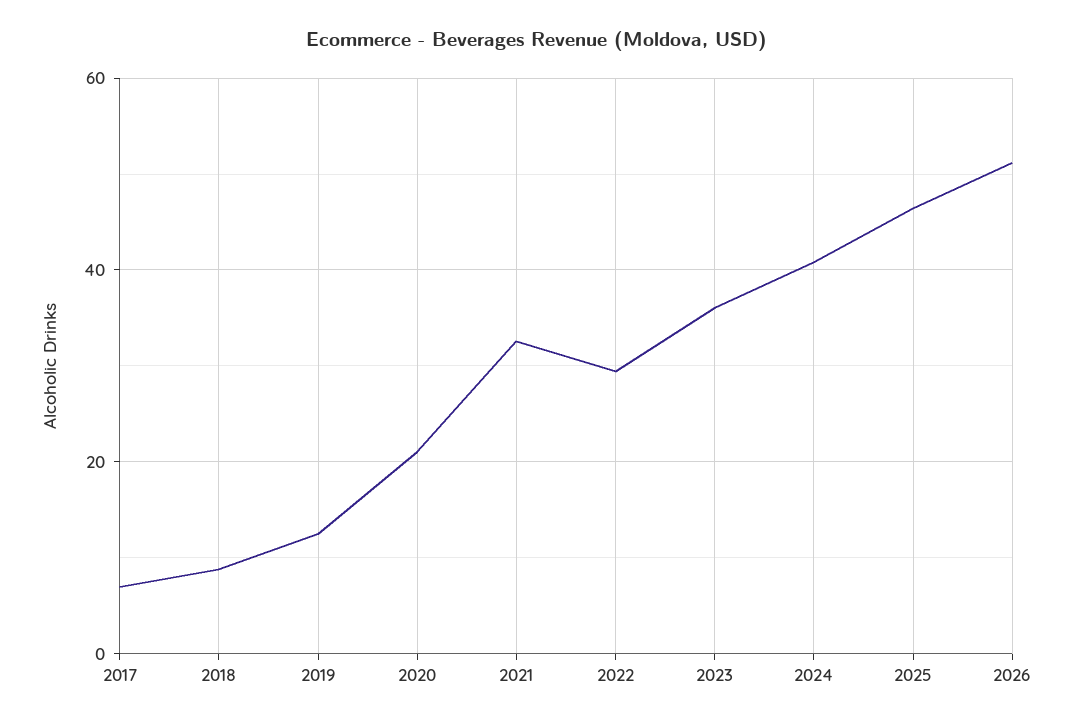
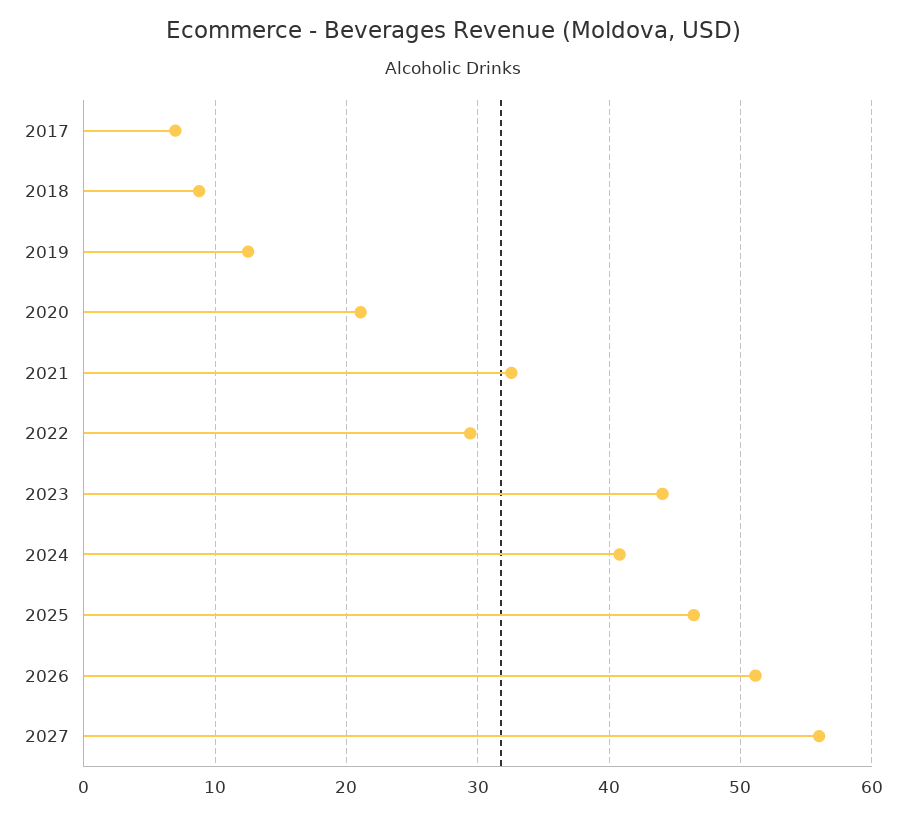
2023: 36 -> 44
2027: none -> 56

